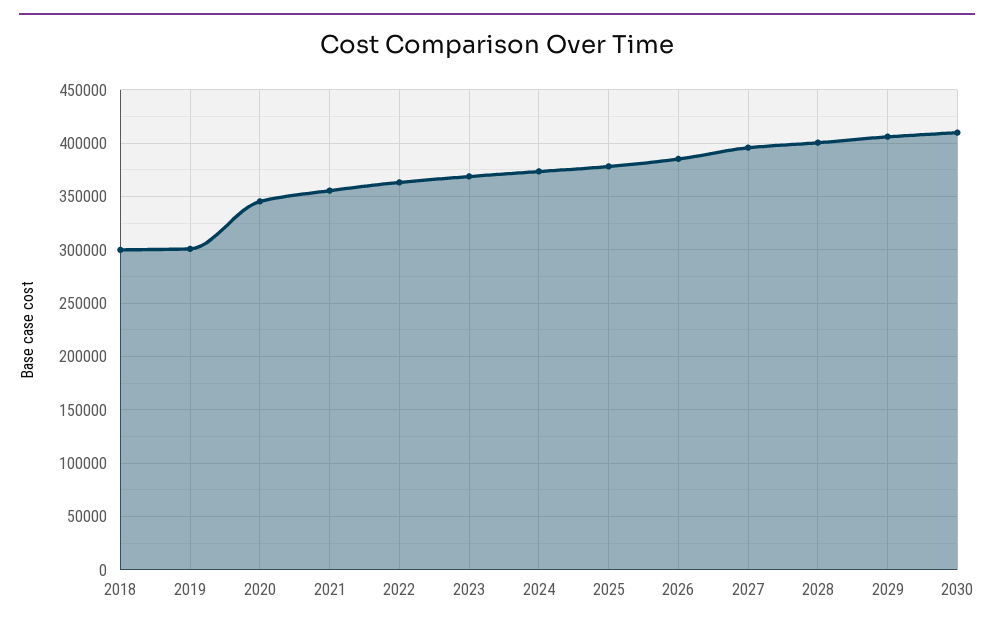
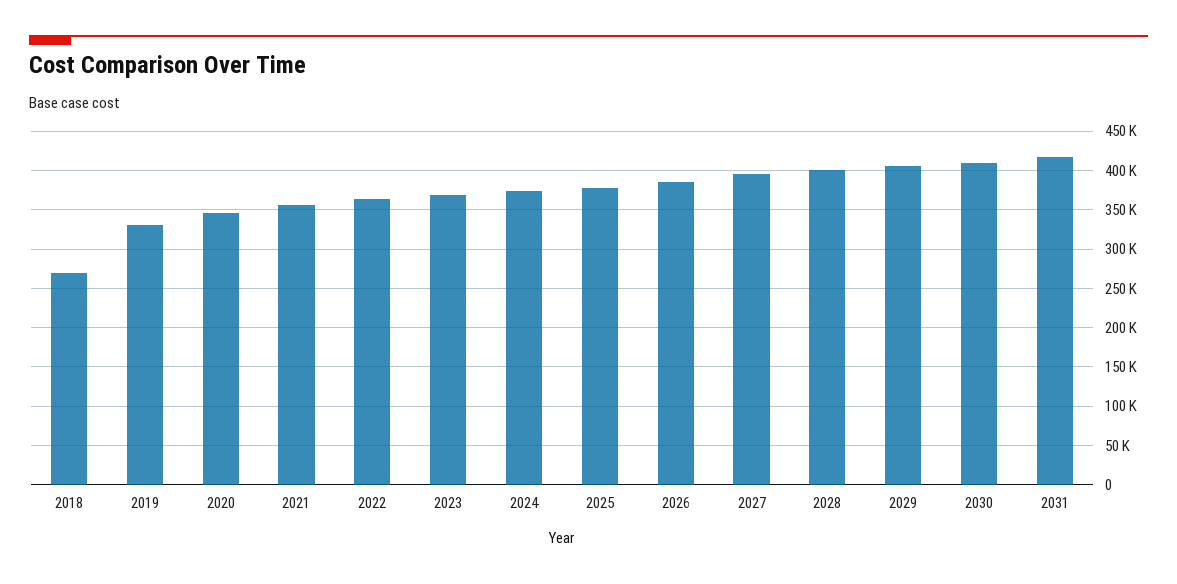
2018: 300000 -> 270000
2019: 300000 -> 330000
2031: none -> 420000

